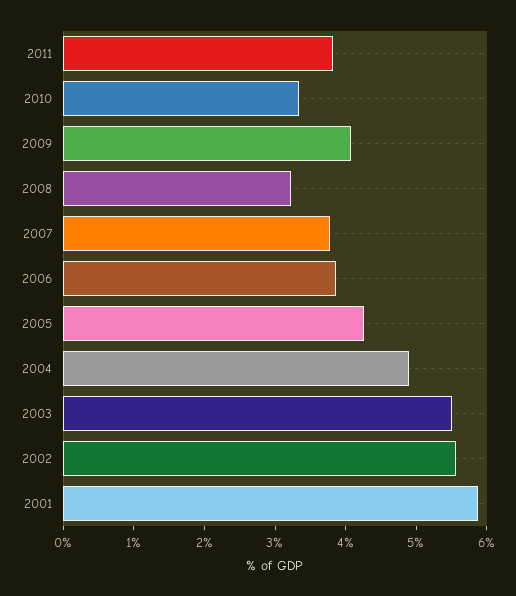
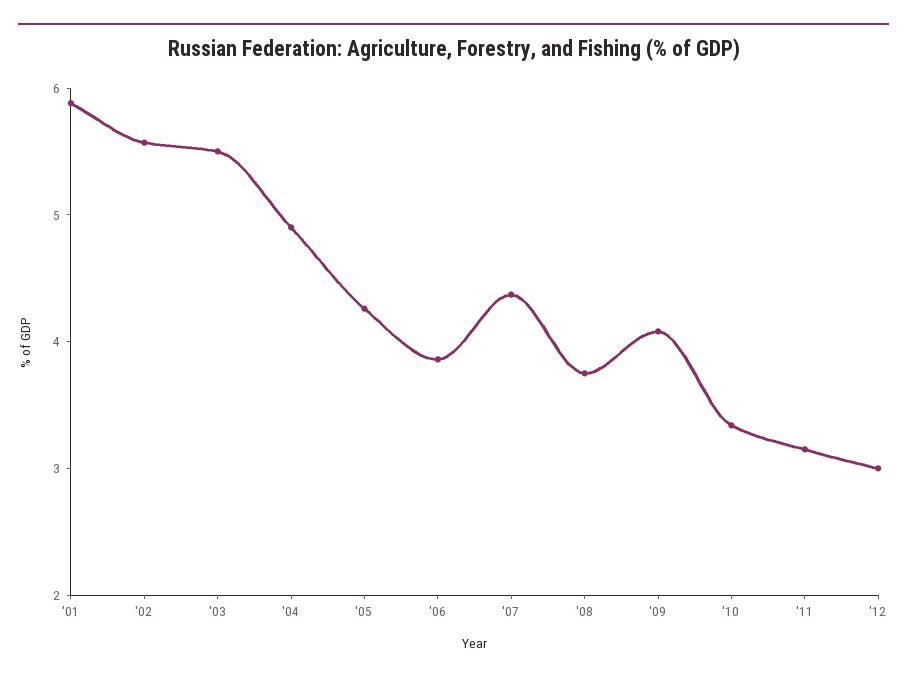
2011: 3.8 -> 3.2
2008: 3.2 -> 3.8
2007: 3.8 -> 4.4
'12: none -> 3

